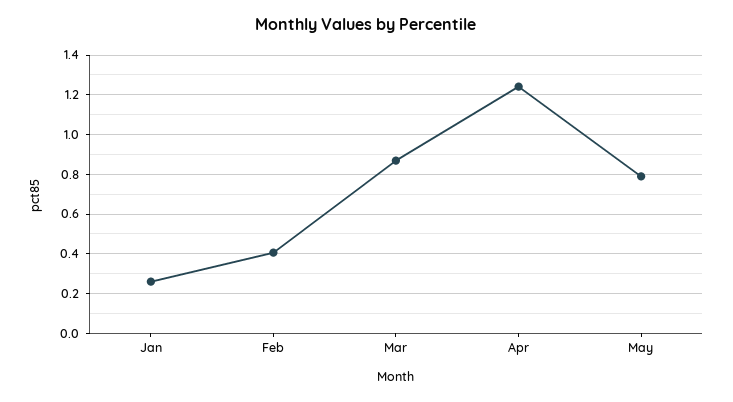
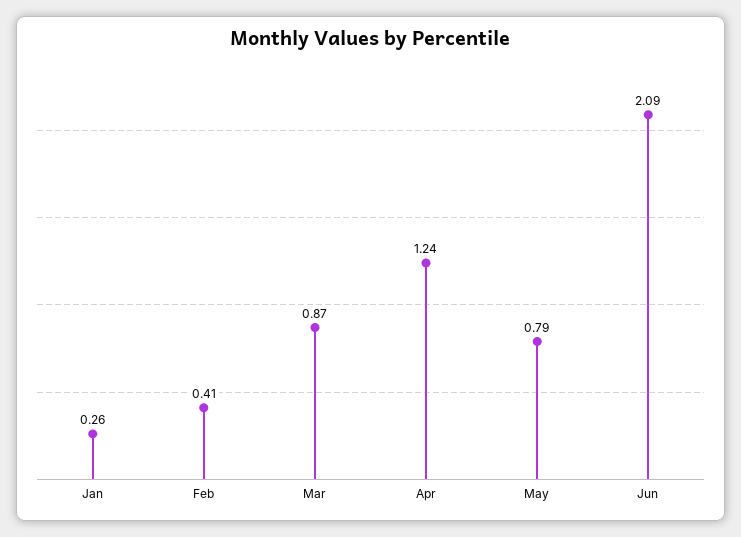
Jun: none -> 2.09

